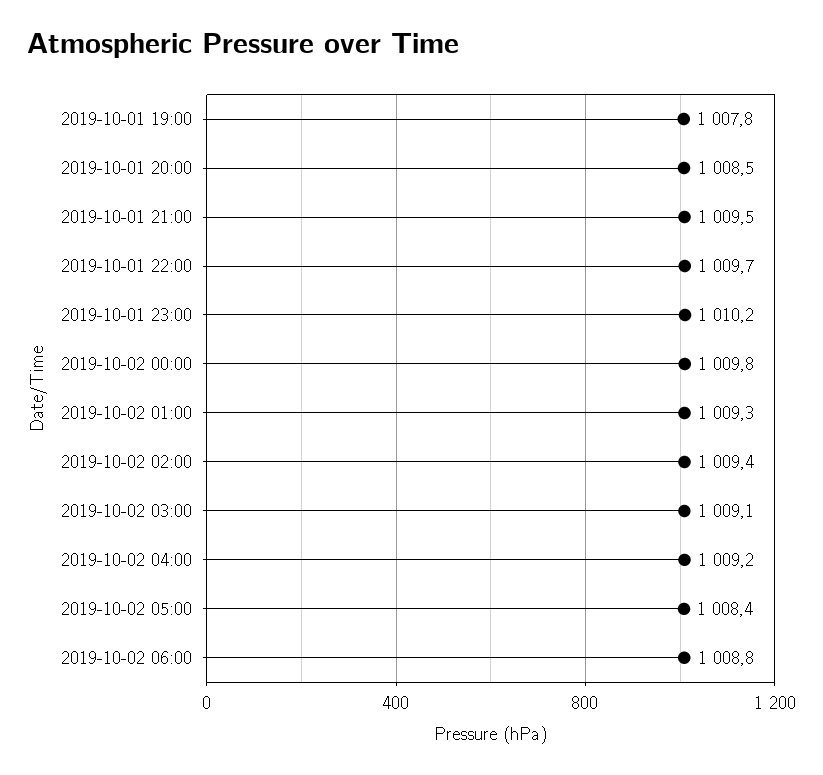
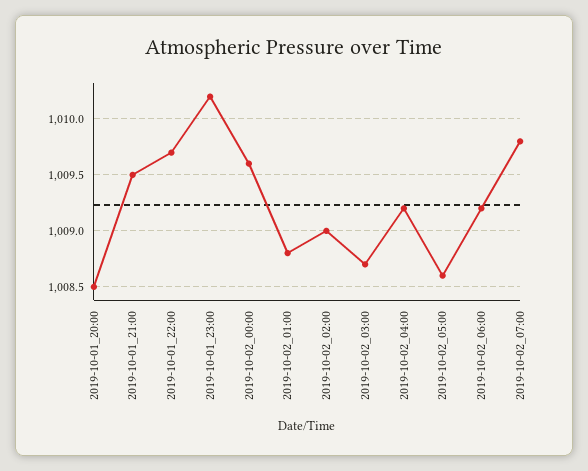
2019-10-01 19:00: 1007.8 -> none
2019-10-02 00:00: 1009.8 -> 1009.6
2019-10-02 01:00: 1009.3 -> 1008.8
2019-10-02 02:00: 1009.4 -> 1009
2019-10-02 03:00: 1009.1 -> 1008.7
2019-10-02 05:00: 1008.4 -> 1008.6
2019-10-02 06:00: 1008.8 -> 1009.2
2019-10-02_07:00: none -> 1009.8

